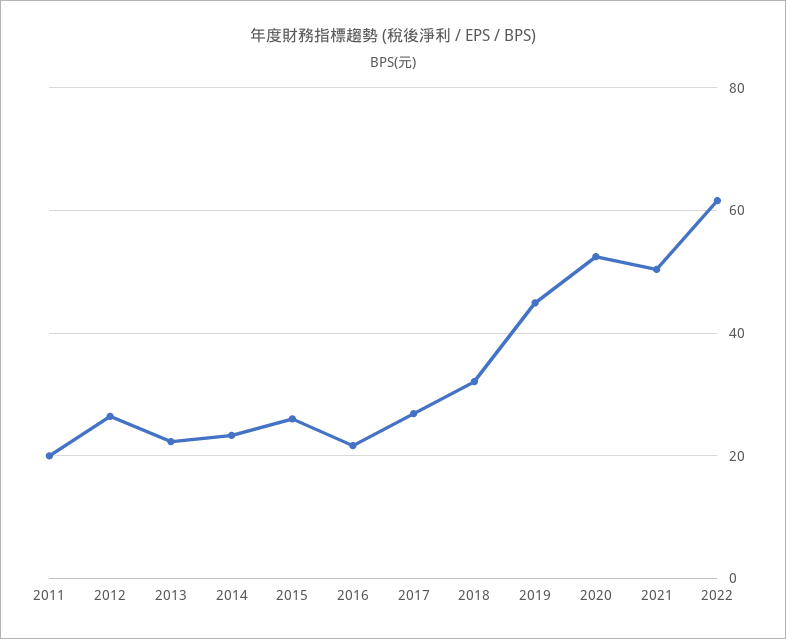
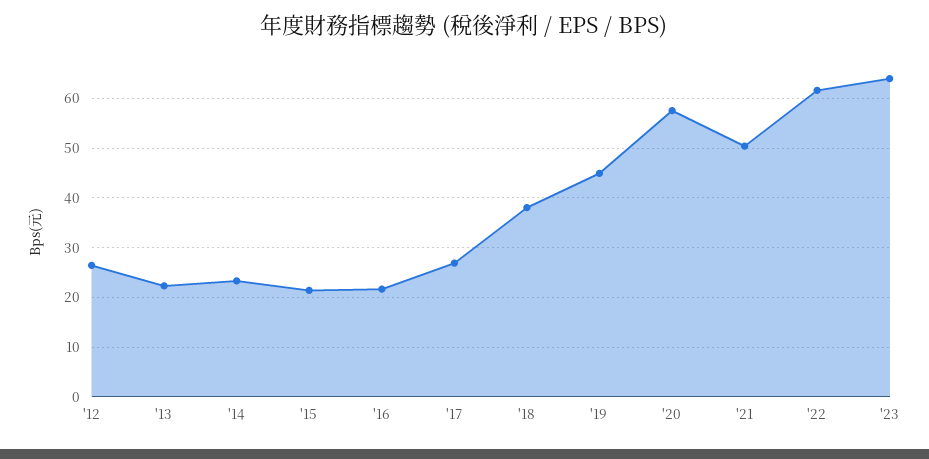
2011: 20 -> none
2015: 26 -> 22
2018: 32 -> 38
2020: 52 -> 58
'23: none -> 64

